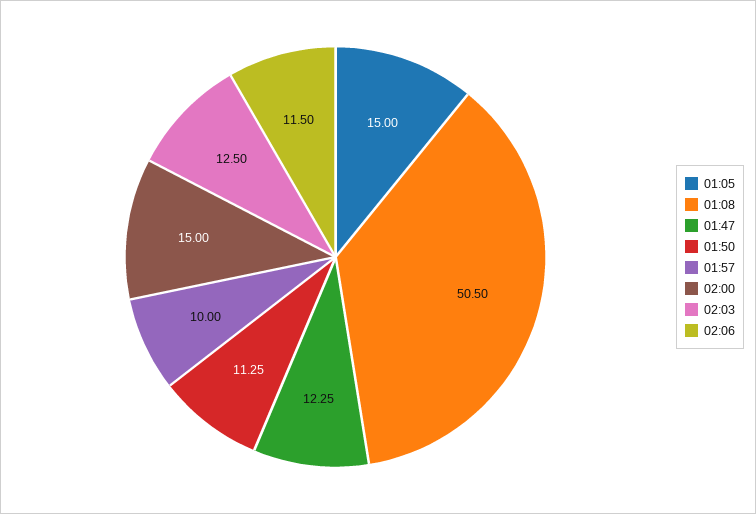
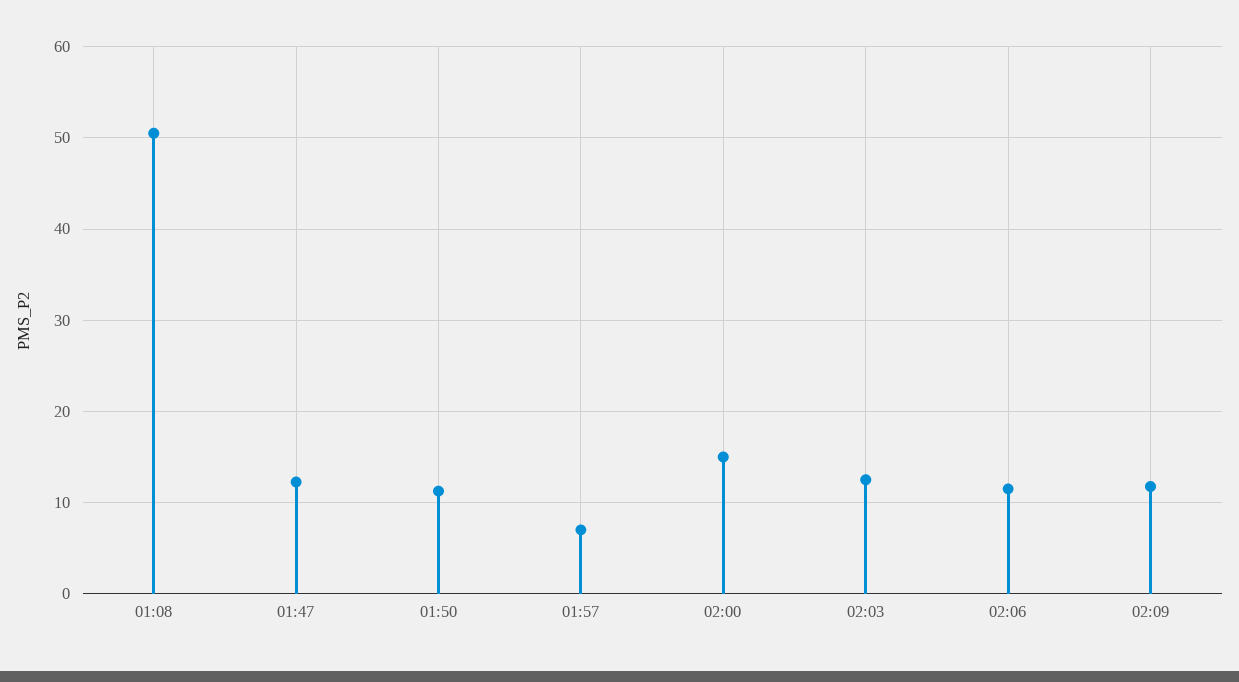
01:05: 15 -> none
01:57: 10 -> 7
02:09: none -> 12

